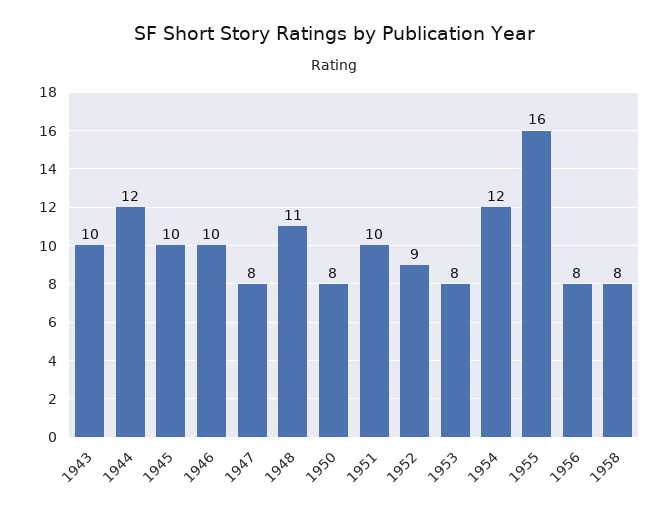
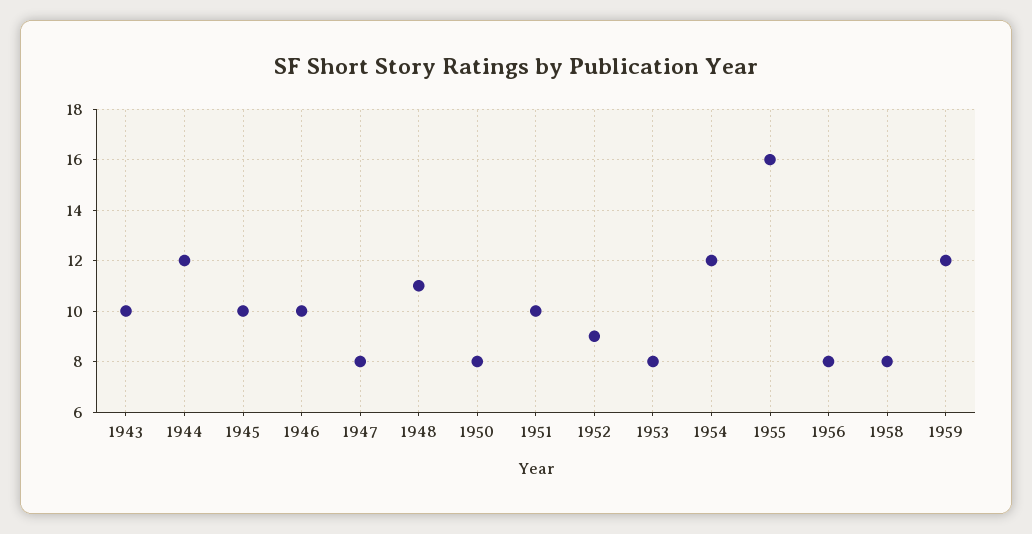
1959: none -> 12

